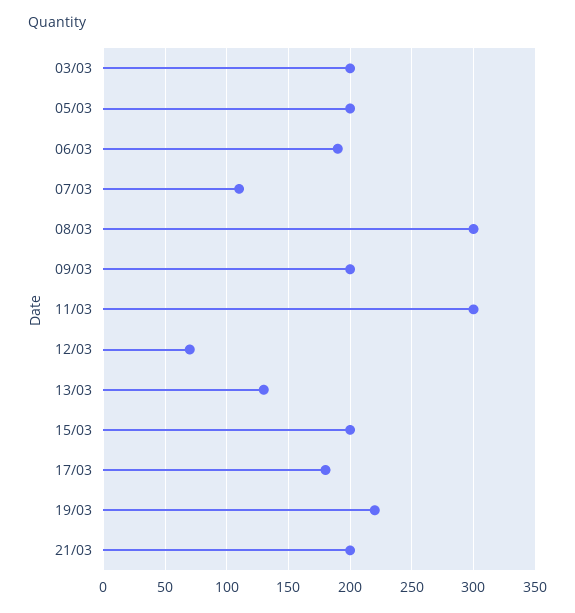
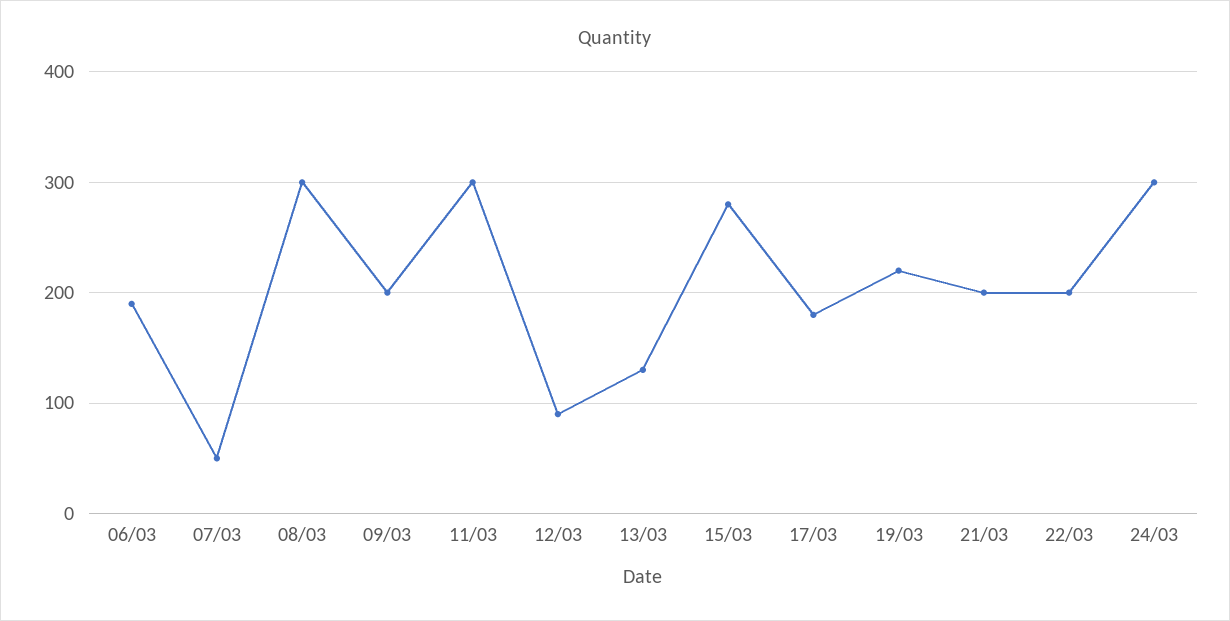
03/03: 200 -> none
05/03: 200 -> none
07/03: 110 -> 50
12/03: 70 -> 90
15/03: 200 -> 280
22/03: none -> 200
24/03: none -> 300

